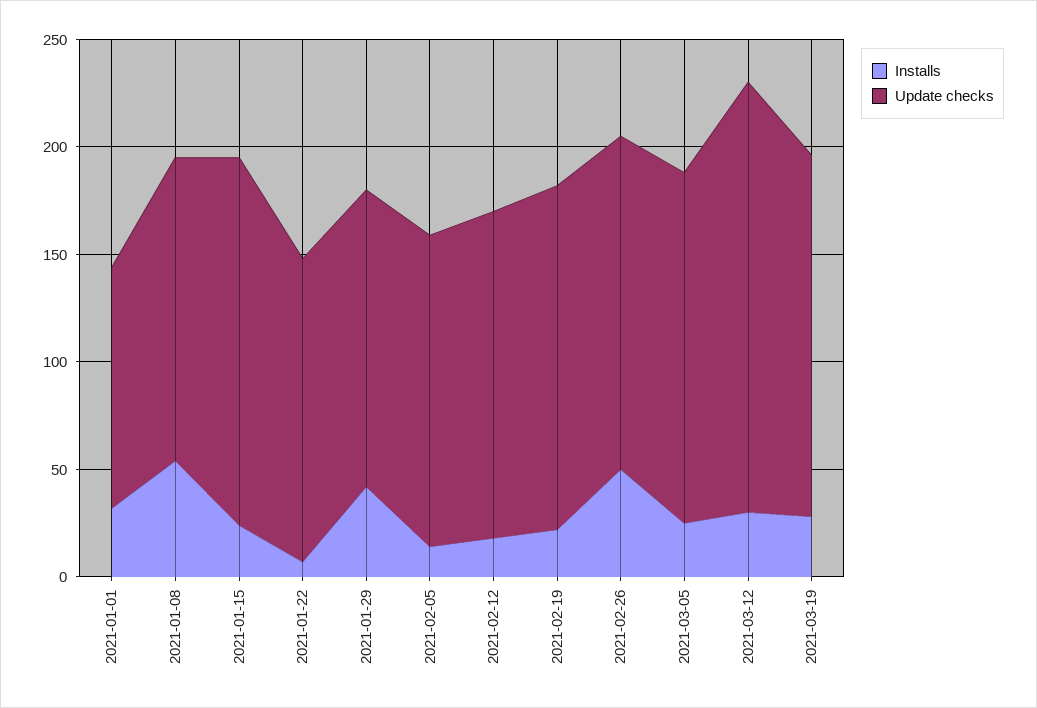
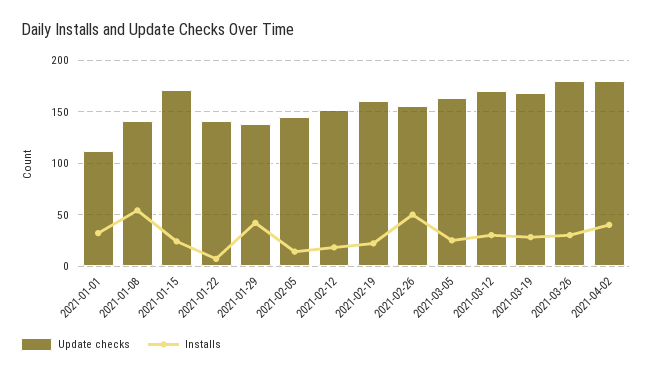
Update checks, 2021-03-12: 200 -> 170
Update checks, 2021-03-26: none -> 180
Installs, 2021-03-26: none -> 30
Update checks, 2021-04-02: none -> 180
Installs, 2021-04-02: none -> 40

